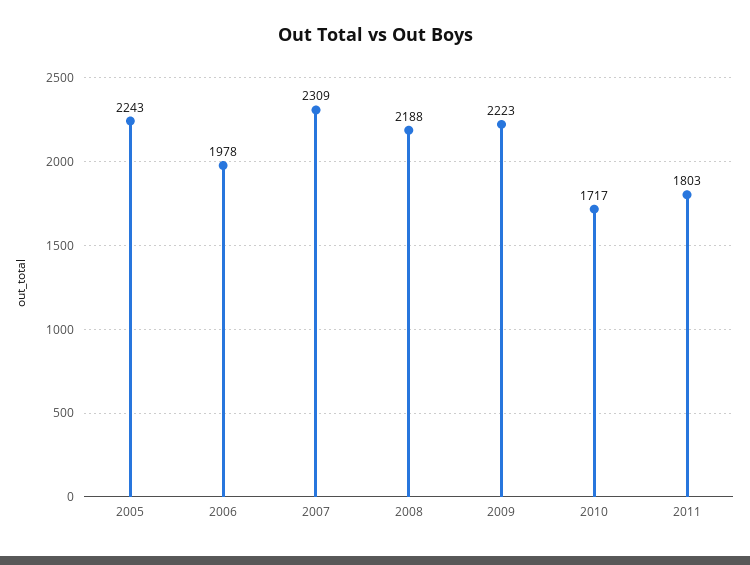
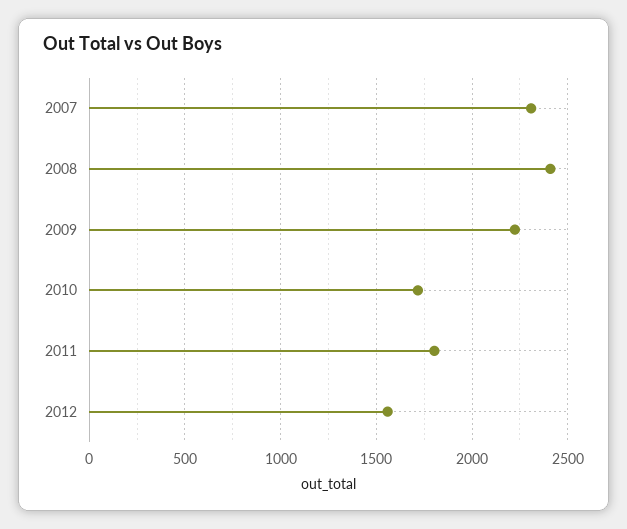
2005: 2243 -> none
2006: 1978 -> none
2008: 2188 -> 2400
2012: none -> 1550

